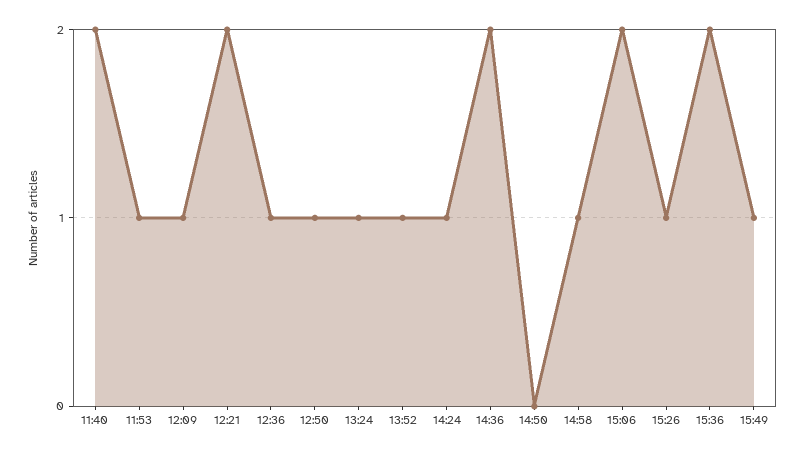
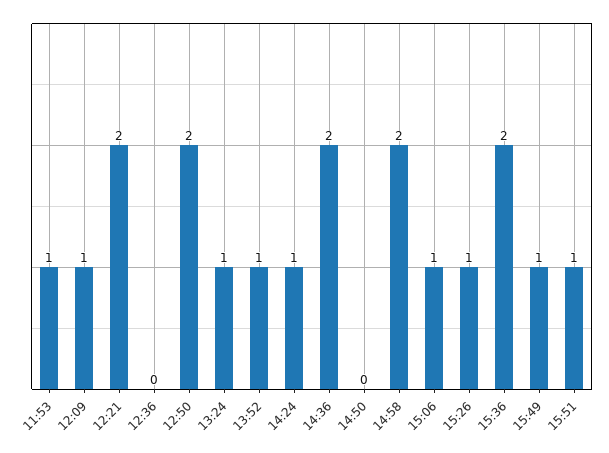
11:40: 2 -> none
12:36: 1 -> 0
12:50: 1 -> 2
14:58: 1 -> 2
15:06: 2 -> 1
15:51: none -> 1

